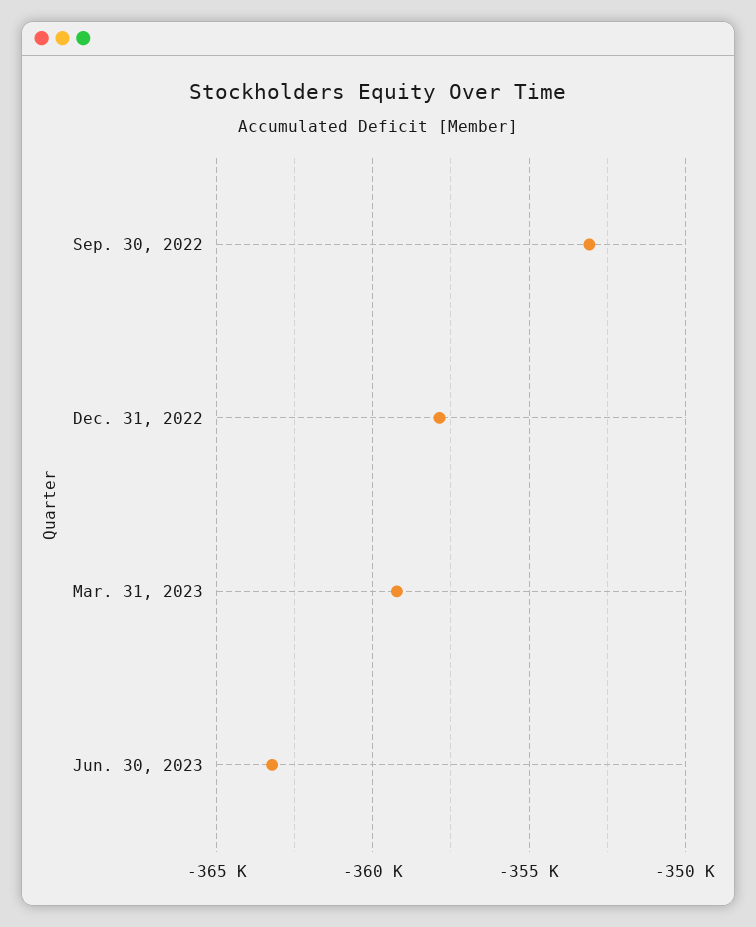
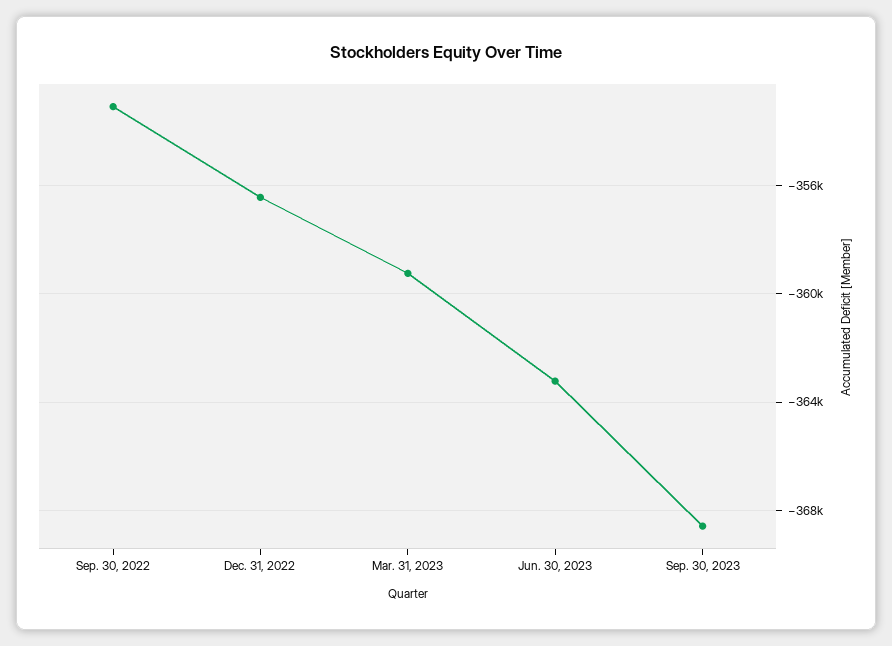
Dec. 31, 2022: -358000 -> -356500
Sep. 30, 2023: none -> -368500

